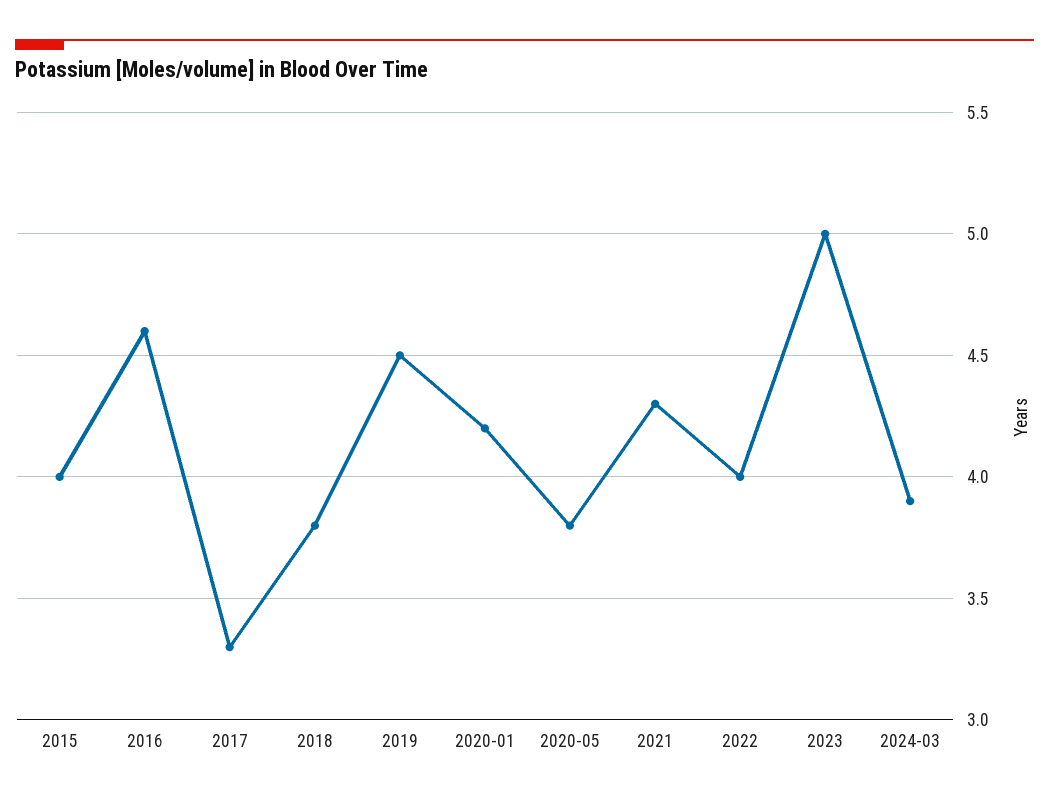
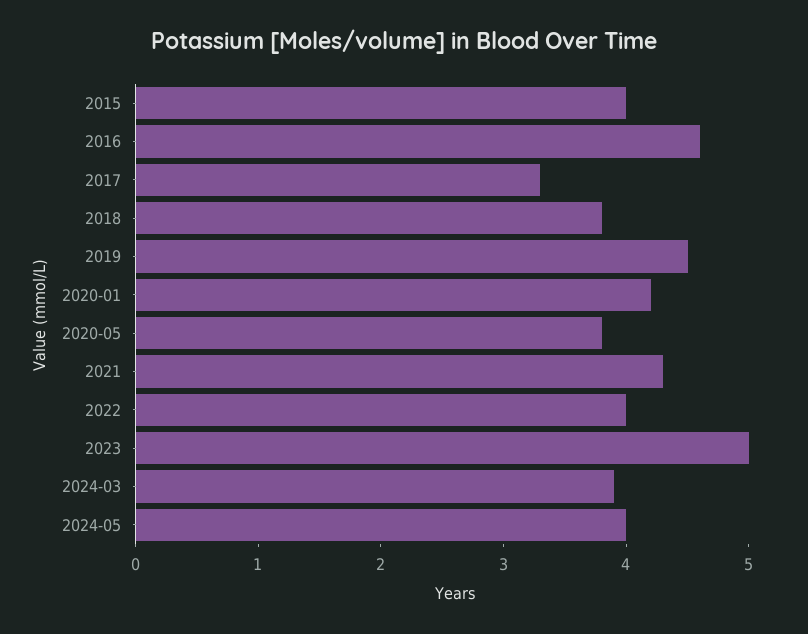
2024-05: none -> 4

